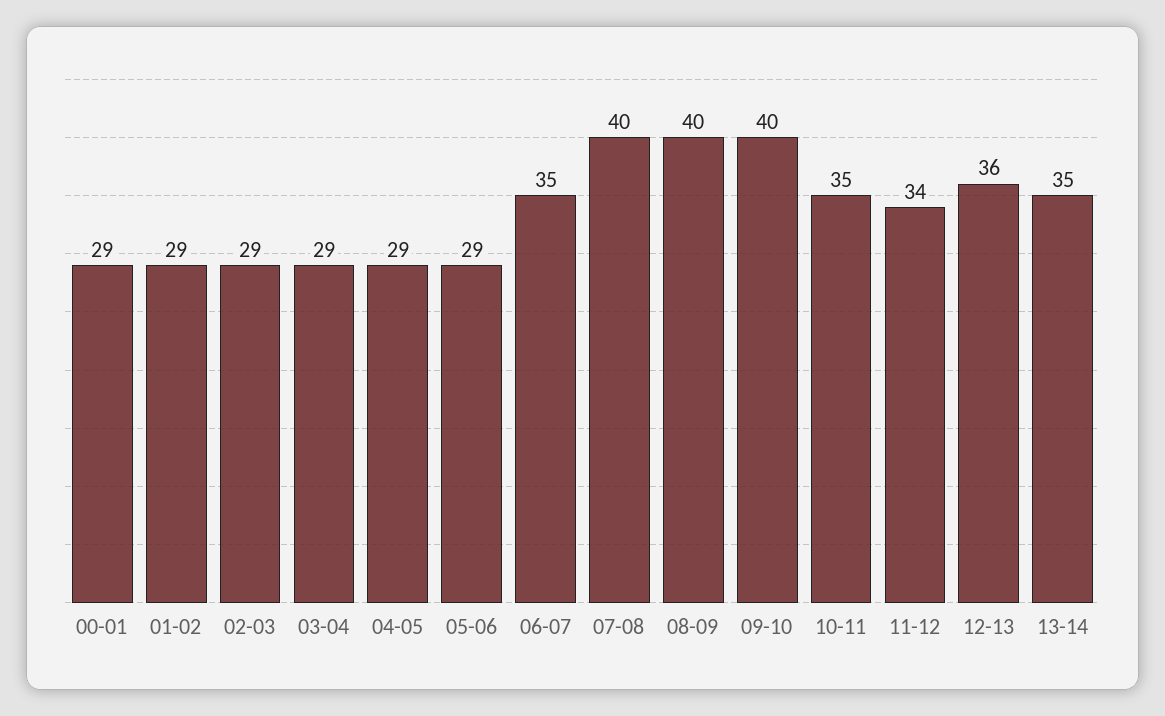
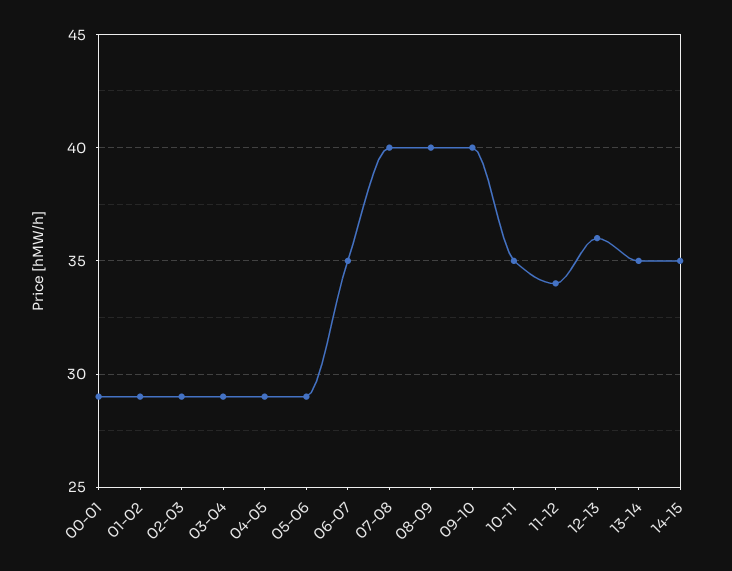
14-15: none -> 35

